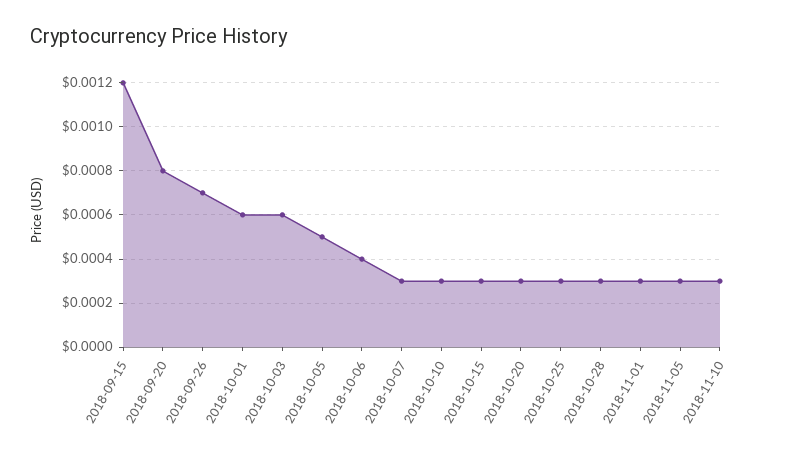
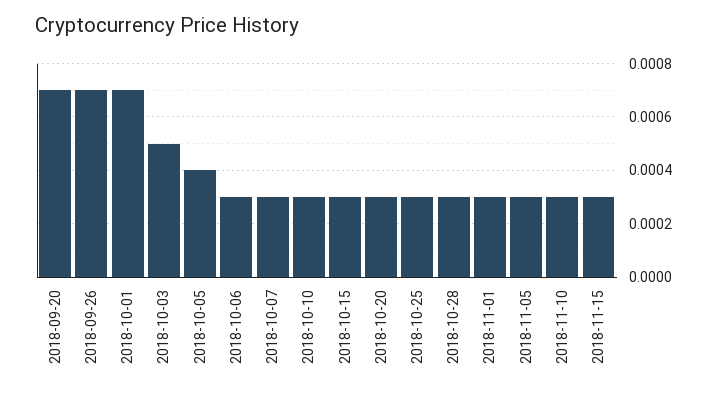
2018-09-15: 0.0012 -> none
2018-09-20: 0.0008 -> 0.0007
2018-10-01: 0.0006 -> 0.0007
2018-10-03: 0.0006 -> 0.0005
2018-10-05: 0.0005 -> 0.0004
2018-10-06: 0.0004 -> 0.0003
2018-11-15: none -> 0.0003

